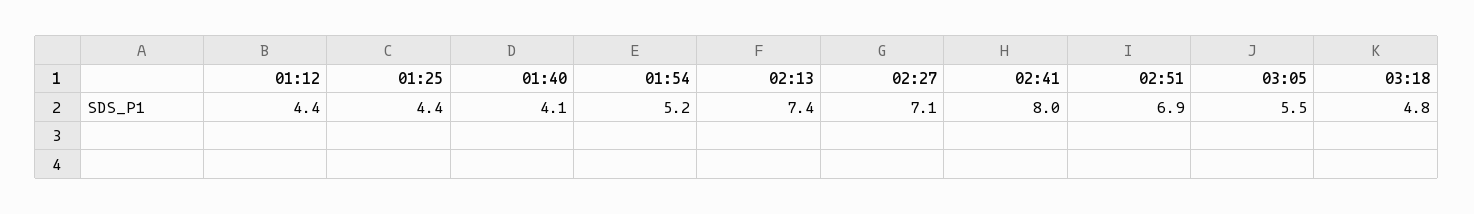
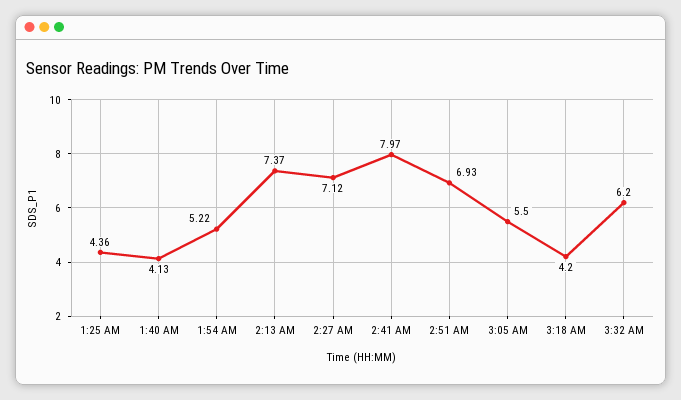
01:12: 4.4 -> none
03:18: 4.8 -> 4.2
3:32 AM: none -> 6.2

